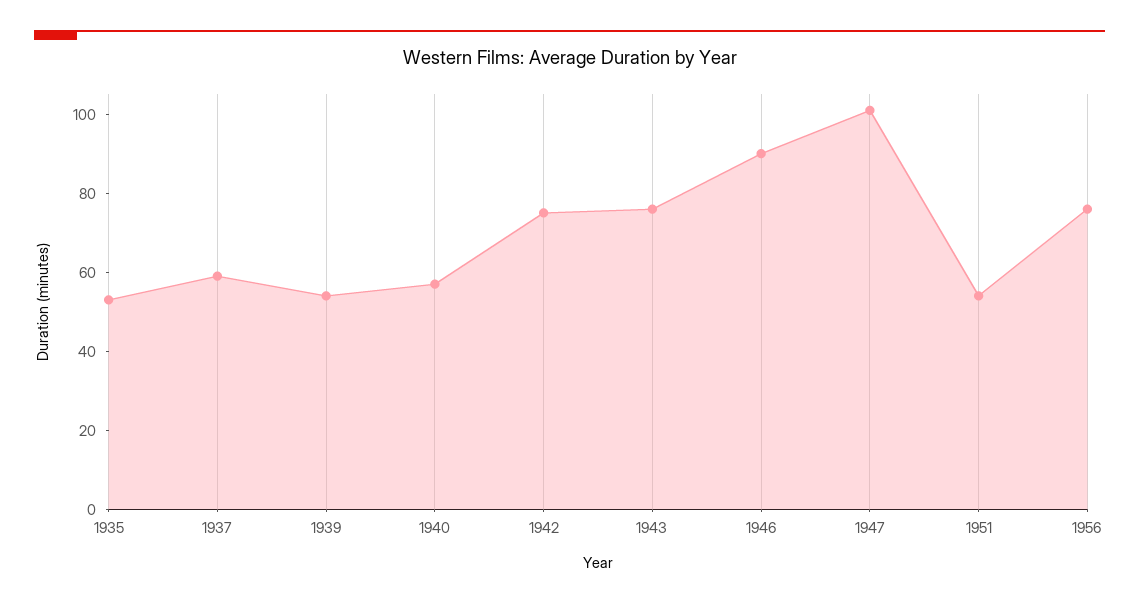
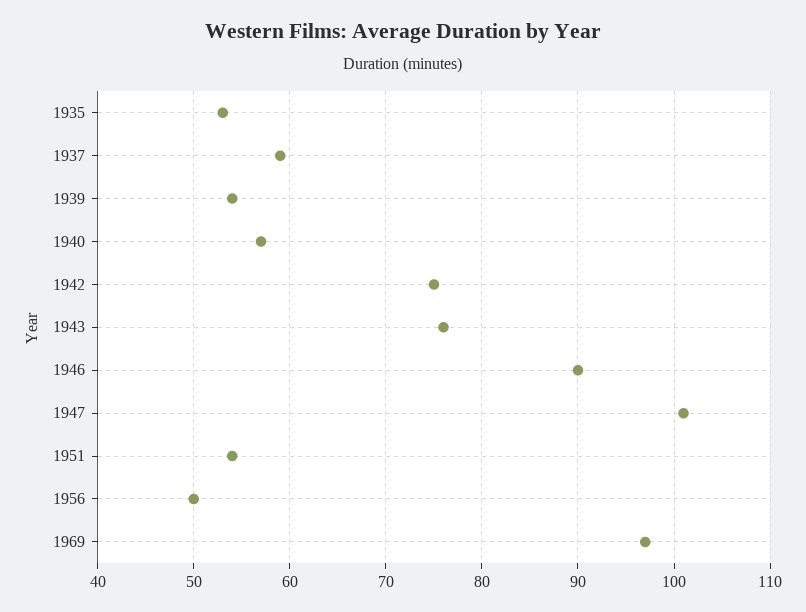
1956: 75 -> 50
1969: none -> 97

